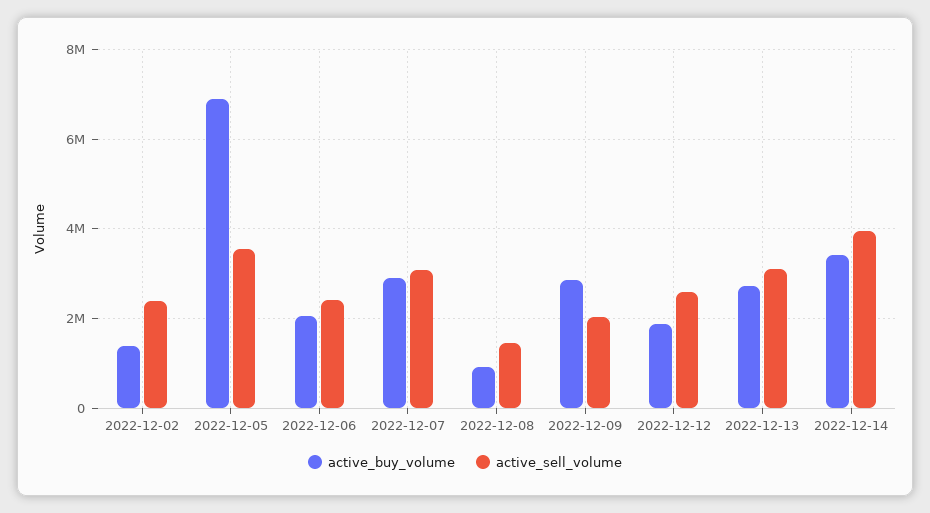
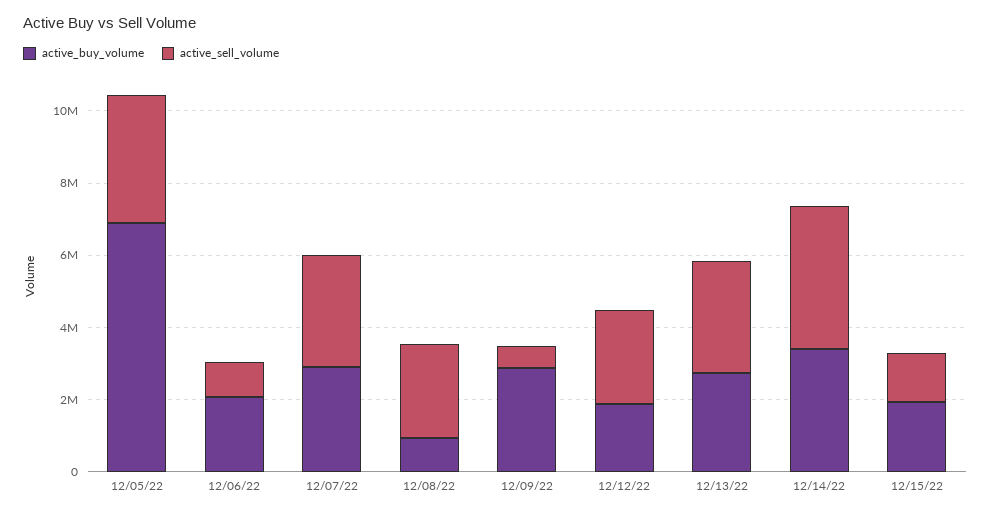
active_buy_volume, 2022-12-02: 1400000 -> none
active_sell_volume, 2022-12-02: 2400000 -> none
active_sell_volume, 2022-12-06: 2400000 -> 1000000
active_sell_volume, 2022-12-08: 1400000 -> 2500000
active_sell_volume, 2022-12-09: 2000000 -> 500000
active_buy_volume, 12/15/22: none -> 2000000
active_sell_volume, 12/15/22: none -> 1500000

